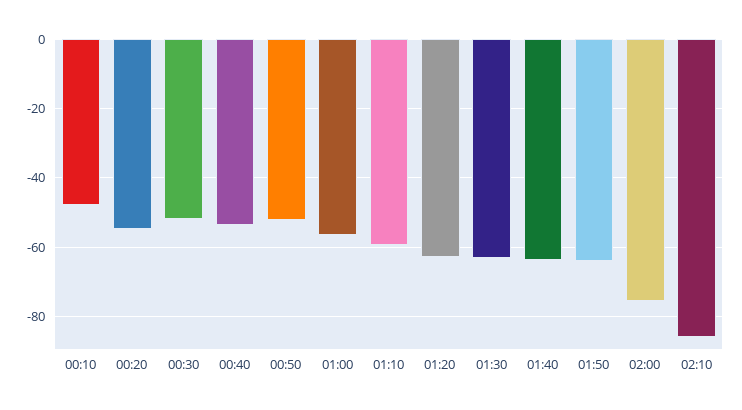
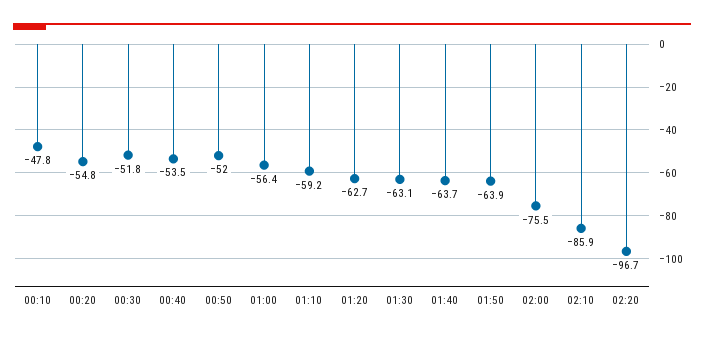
02:20: none -> -96.7

